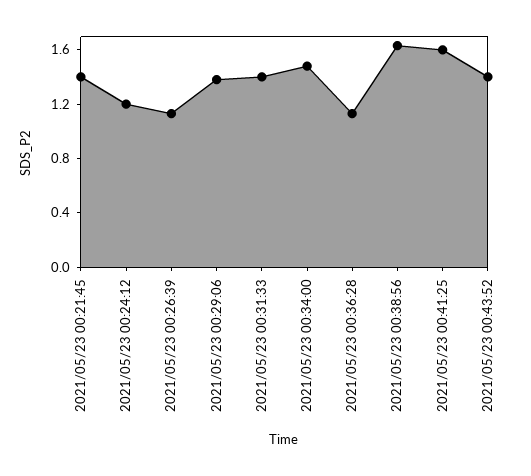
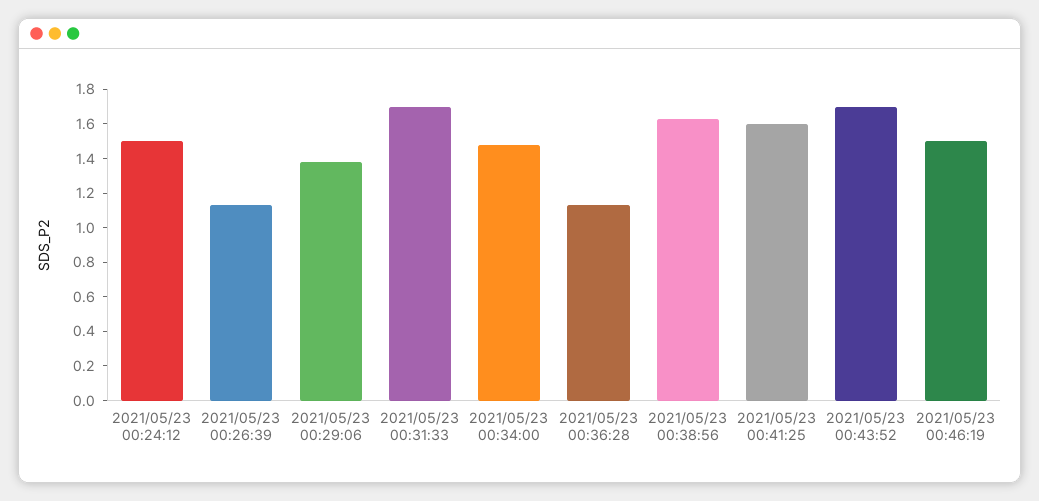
2021/05/23 00:21:45: 1.4 -> none
2021/05/23 00:24:12: 1.2 -> 1.5
2021/05/23 00:31:33: 1.4 -> 1.7
2021/05/23 00:43:52: 1.4 -> 1.7
2021/05/23 00:46:19: none -> 1.5

